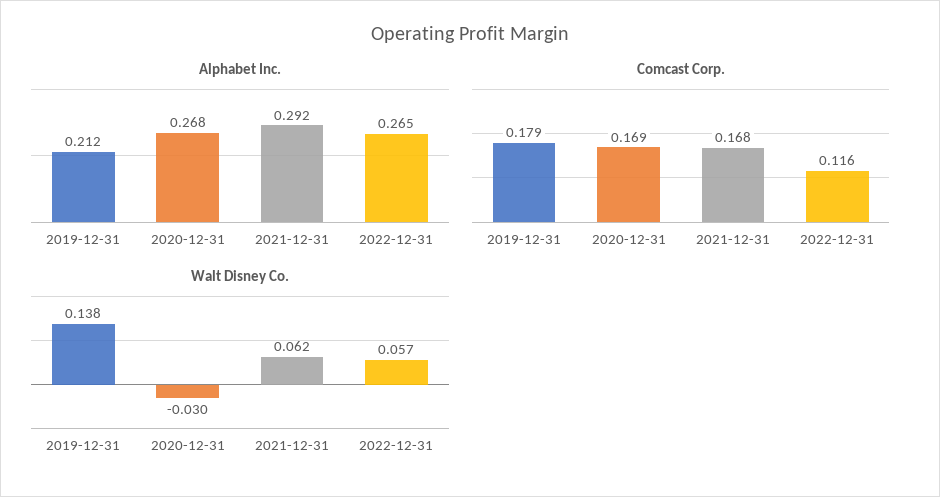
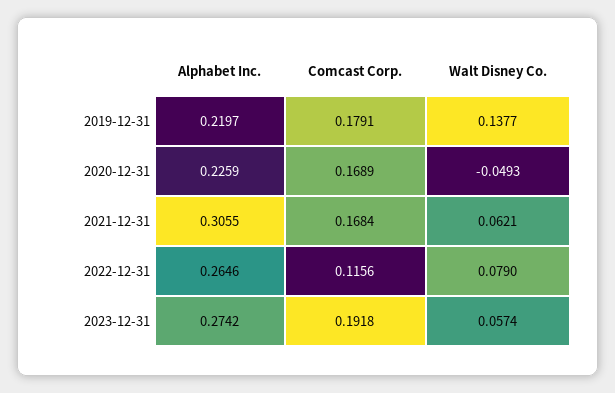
Alphabet Inc., 2019-12-31: 0.212 -> 0.2197
Alphabet Inc., 2020-12-31: 0.268 -> 0.2259
Alphabet Inc., 2021-12-31: 0.292 -> 0.3055
Walt Disney Co., 2020-12-31: -0.03 -> -0.0493
Walt Disney Co., 2022-12-31: 0.057 -> 0.079
Alphabet Inc., 2023-12-31: none -> 0.2742
Comcast Corp., 2023-12-31: none -> 0.1918
Walt Disney Co., 2023-12-31: none -> 0.0574

